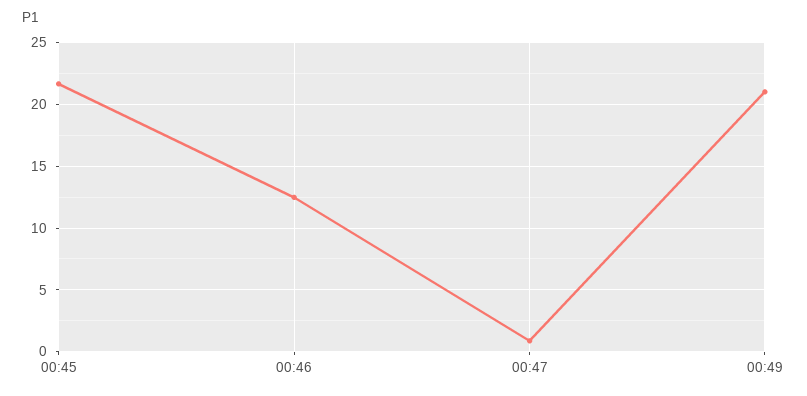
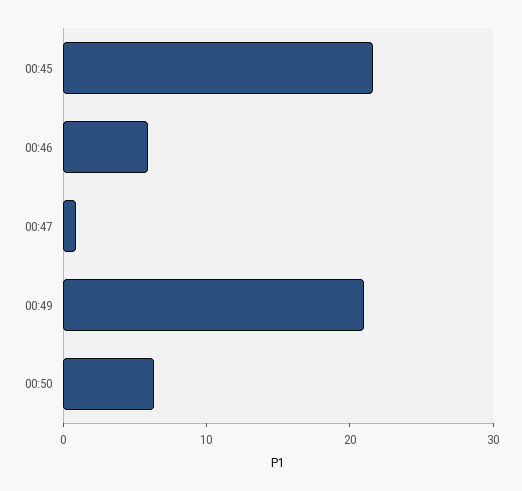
00:46: 12.5 -> 6
00:50: none -> 6

